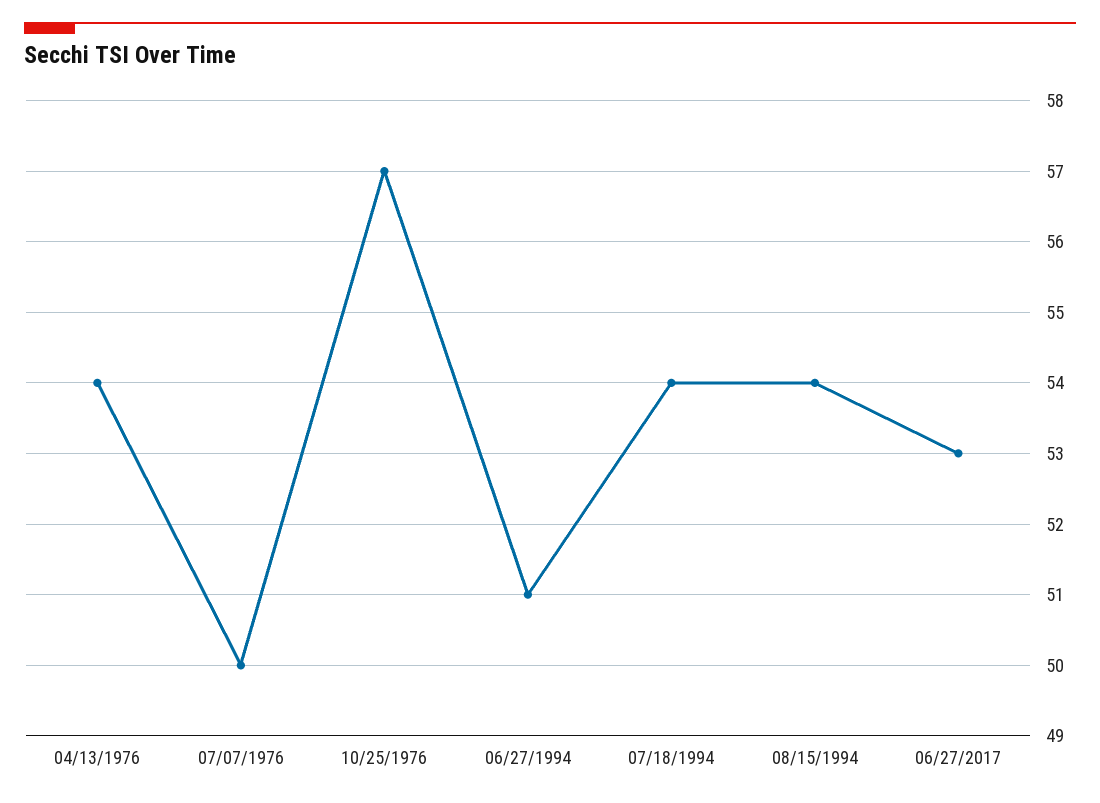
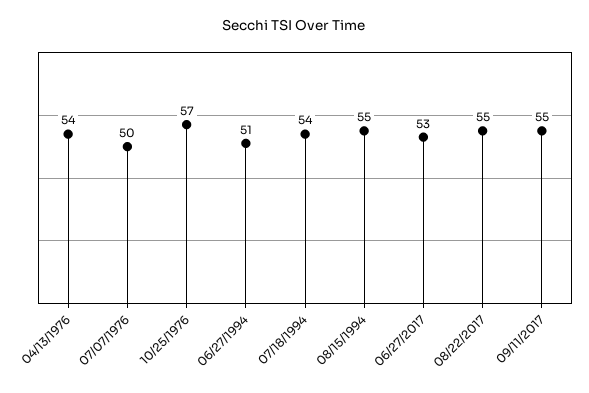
08/15/1994: 54 -> 55
08/22/2017: none -> 55
09/11/2017: none -> 55

